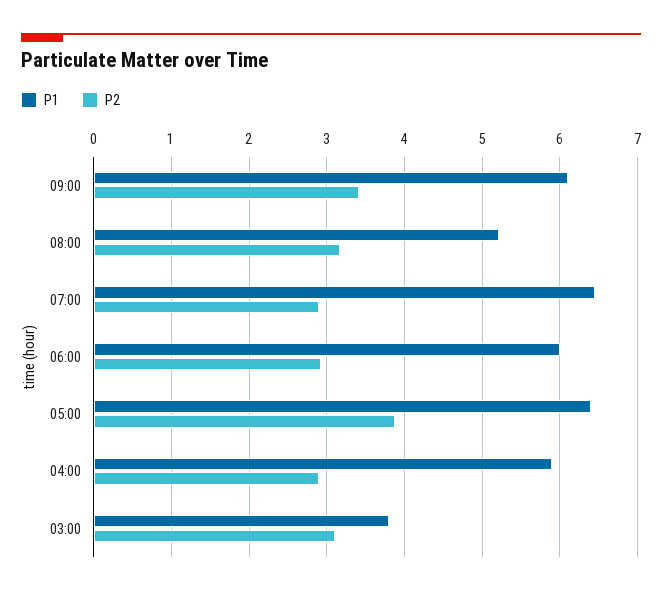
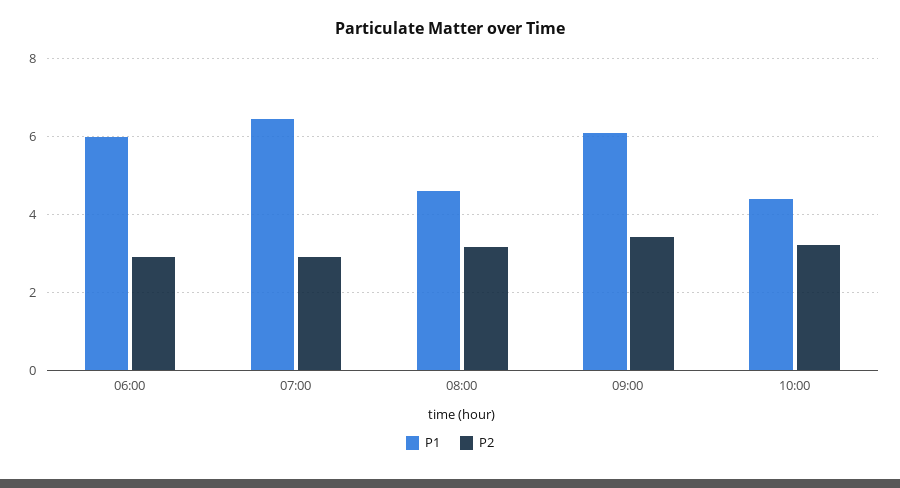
P1, 08:00: 5.2 -> 4.6
P1, 05:00: 6.4 -> none
P2, 05:00: 3.9 -> none
P1, 04:00: 5.9 -> none
P2, 04:00: 2.9 -> none
P1, 03:00: 3.8 -> none
P2, 03:00: 3.1 -> none
P1, 10:00: none -> 4.4
P2, 10:00: none -> 3.2

